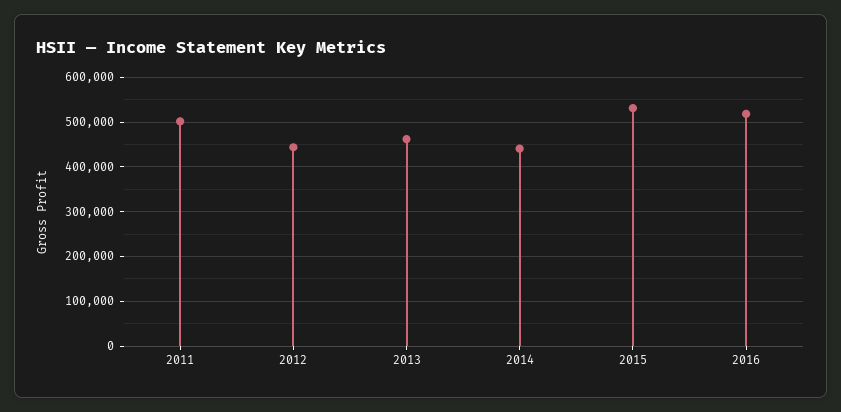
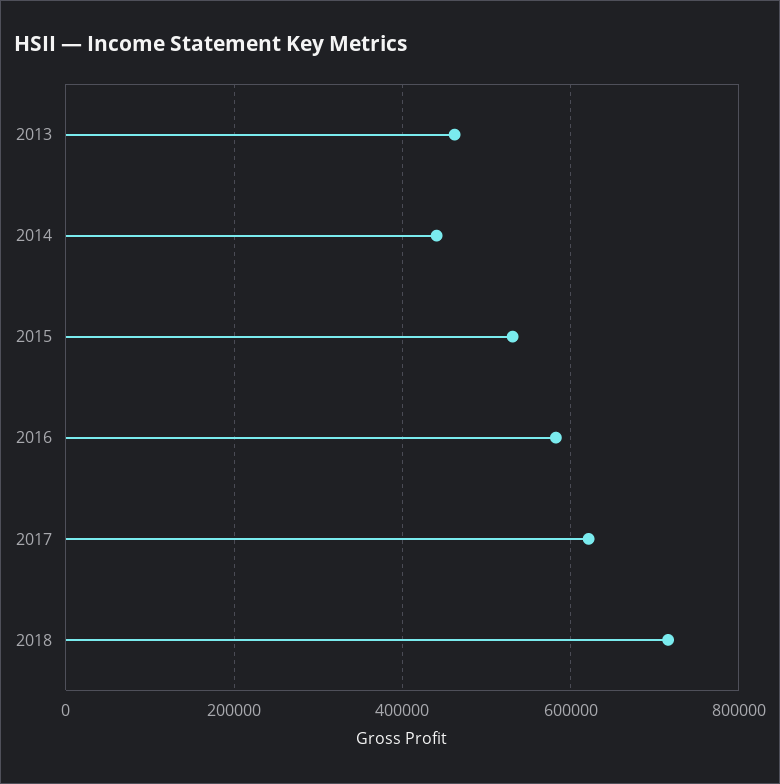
2011: 500000 -> none
2012: 440000 -> none
2016: 520000 -> 580000
2017: none -> 620000
2018: none -> 720000

